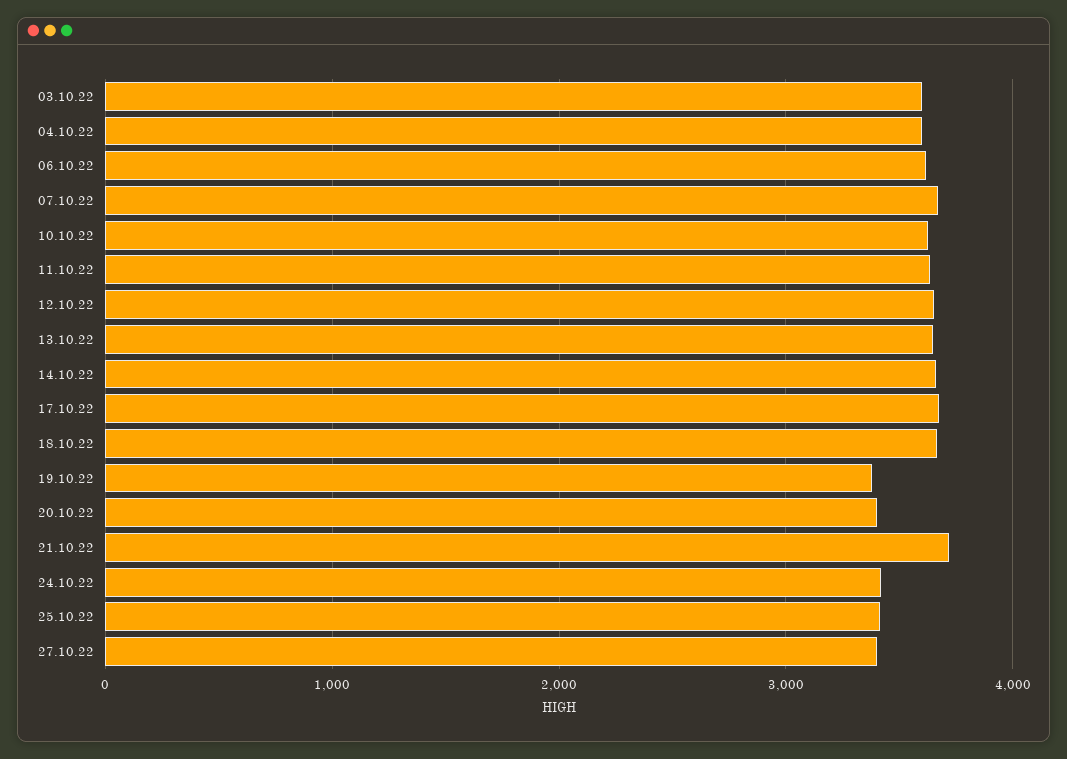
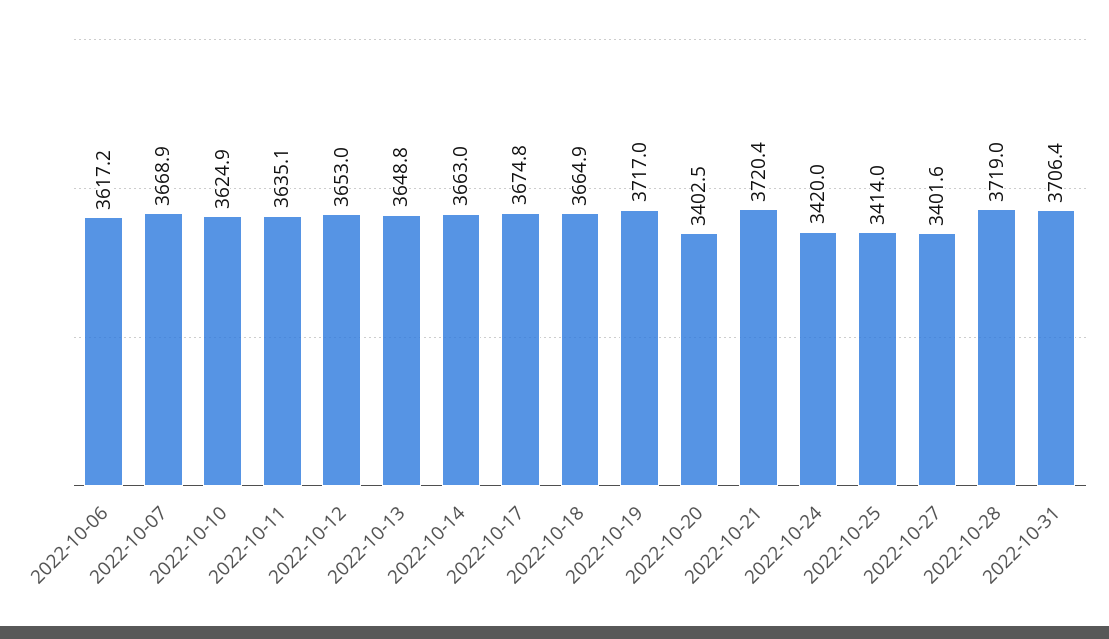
03.10.22: 3600 -> none
04.10.22: 3600 -> none
19.10.22: 3400 -> 3717
2022-10-28: none -> 3719
2022-10-31: none -> 3706.4

